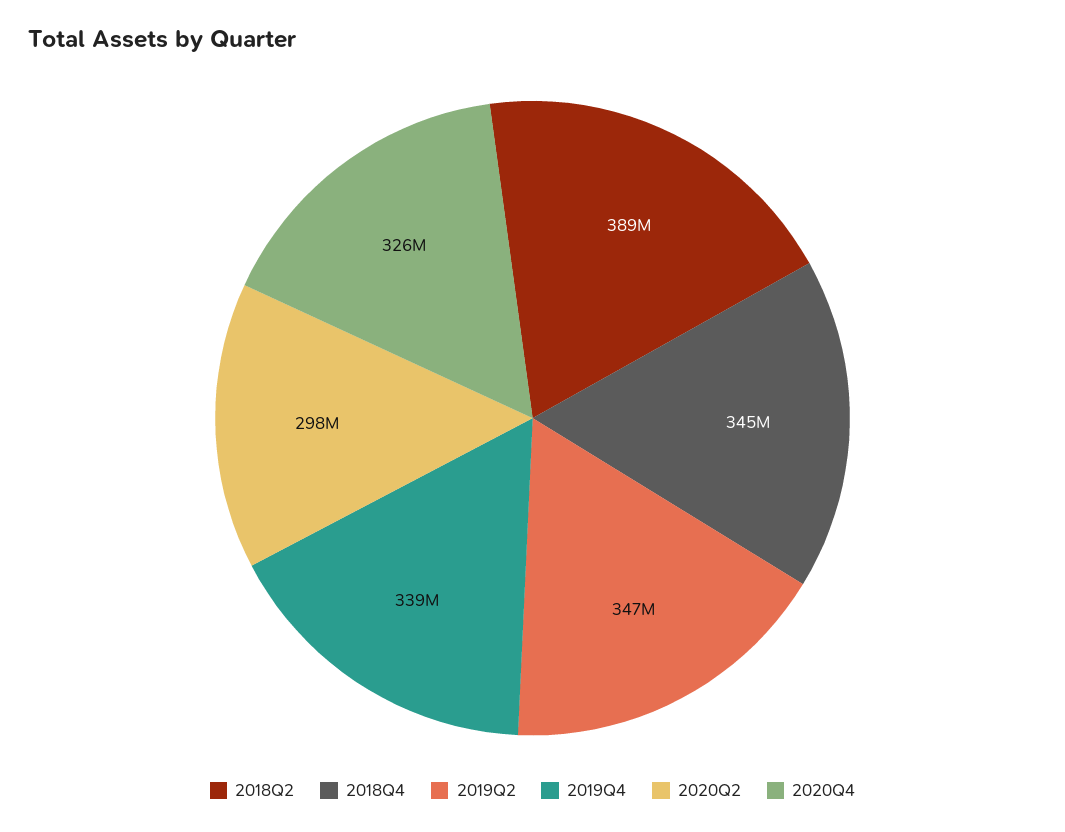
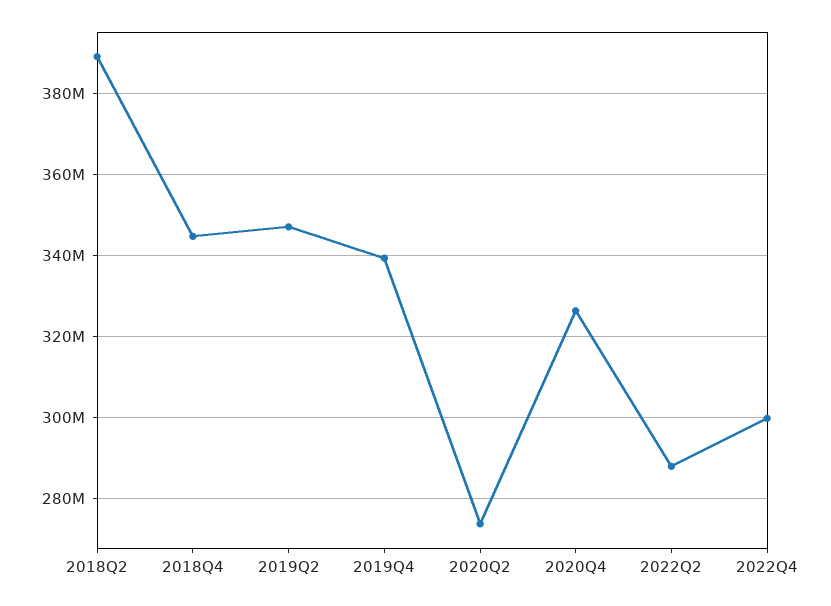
2020Q2: 298000000 -> 274000000
2022Q2: none -> 288000000
2022Q4: none -> 300000000

